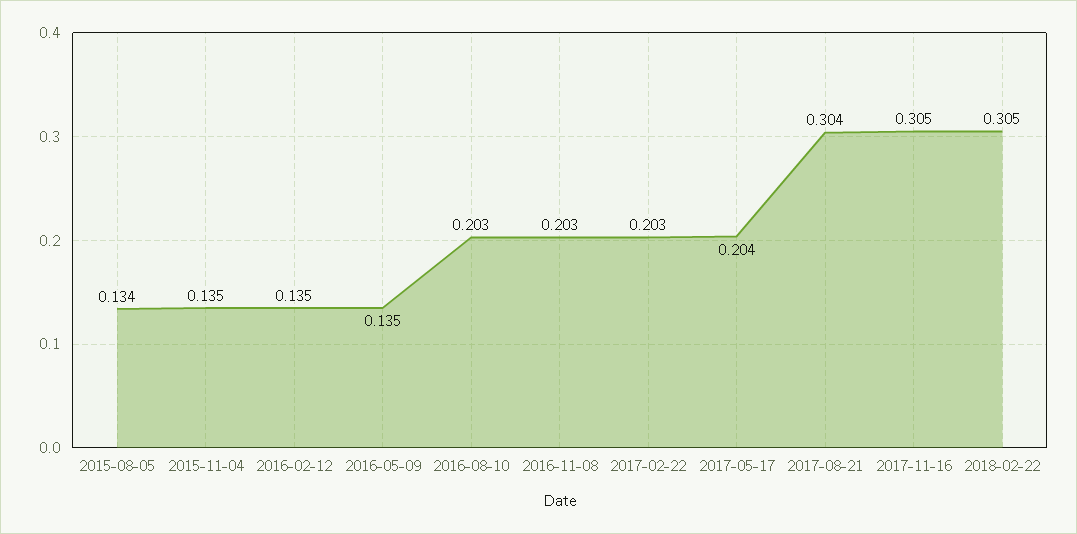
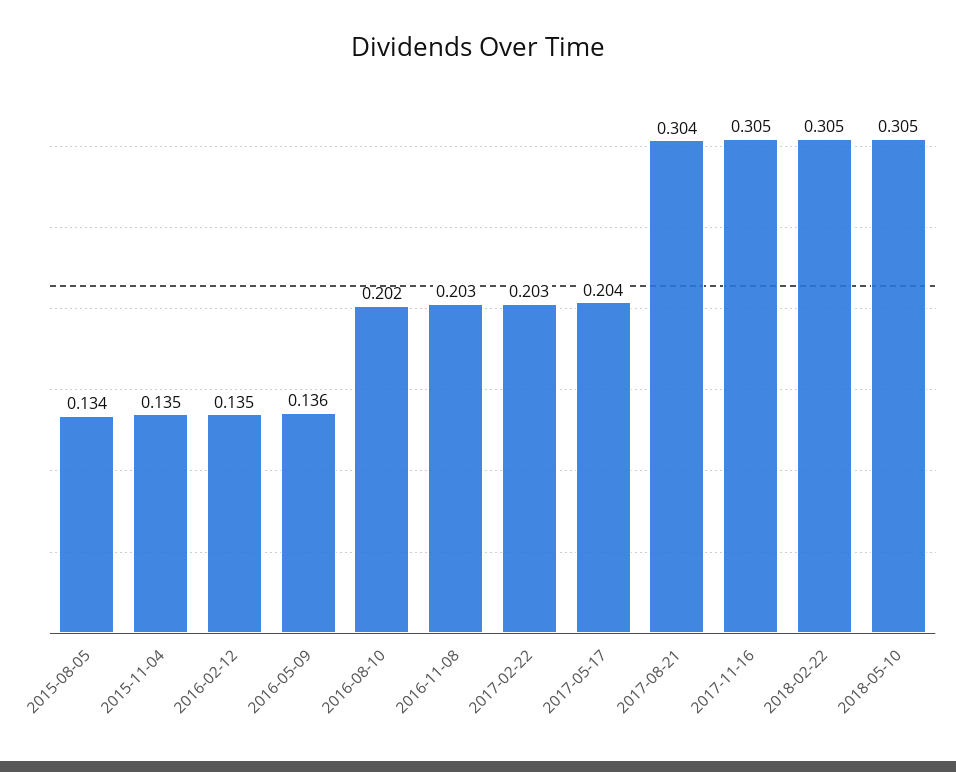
2016-05-09: 0.135 -> 0.136
2016-08-10: 0.203 -> 0.202
2018-05-10: none -> 0.305

